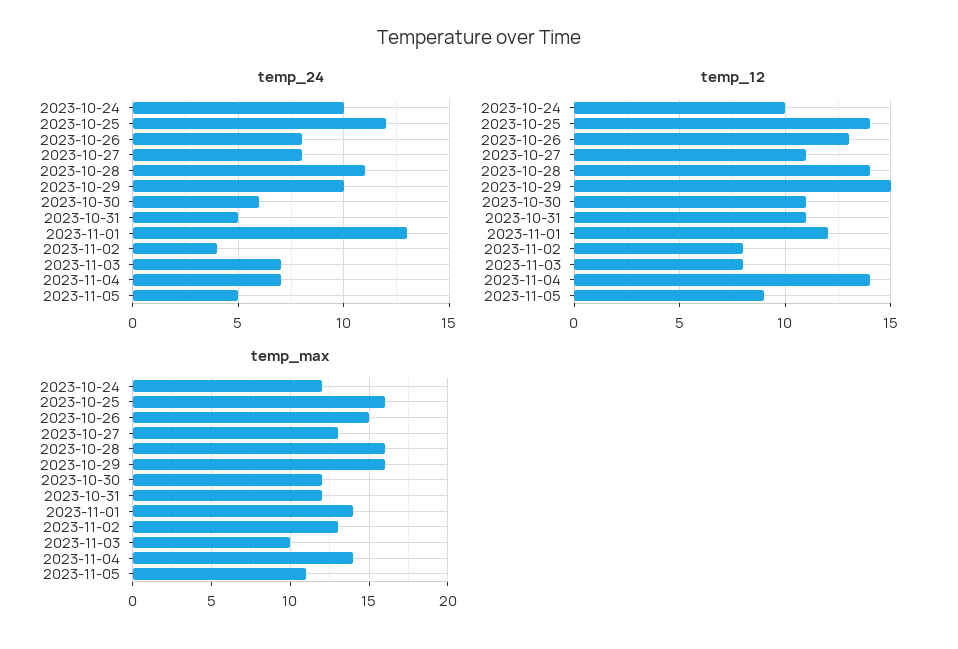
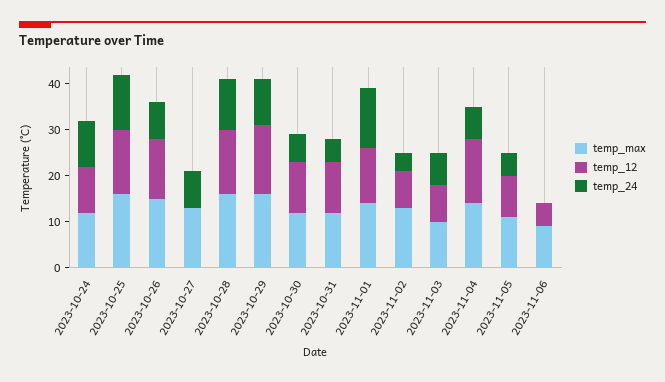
temp_12, 2023-10-27: 11 -> 0
temp_max, 2023-11-06: none -> 10
temp_12, 2023-11-06: none -> 5
temp_24, 2023-11-06: none -> 0

